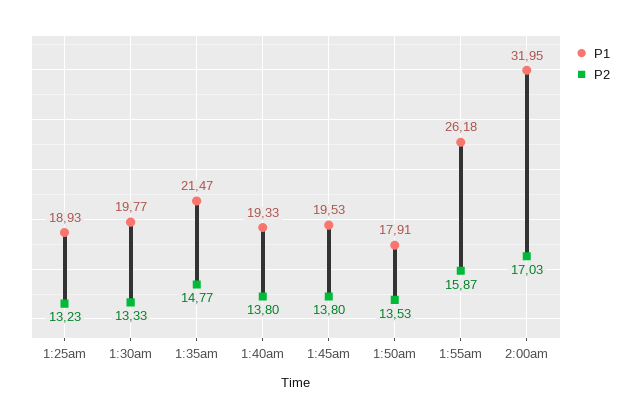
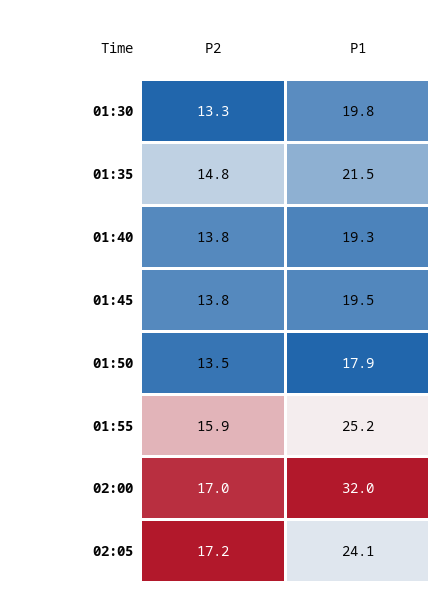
P1, 1:25am: 18.93 -> none
P2, 1:25am: 13.23 -> none
P1, 1:55am: 26.18 -> 25.2
P2, 02:05: none -> 17.2
P1, 02:05: none -> 24.1

